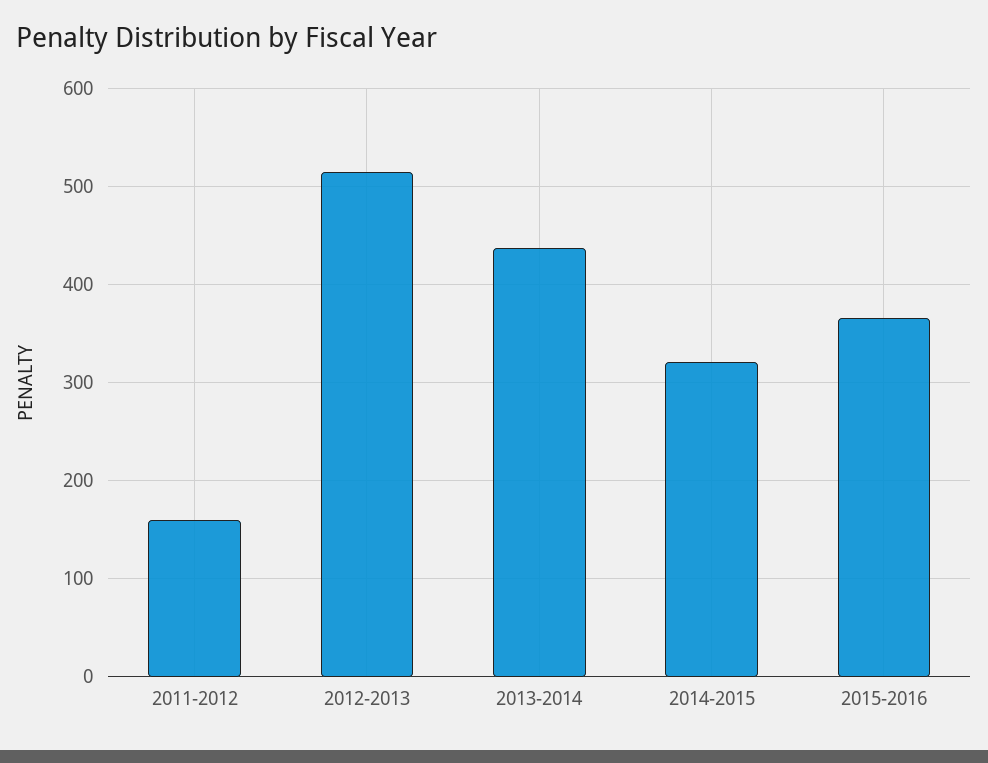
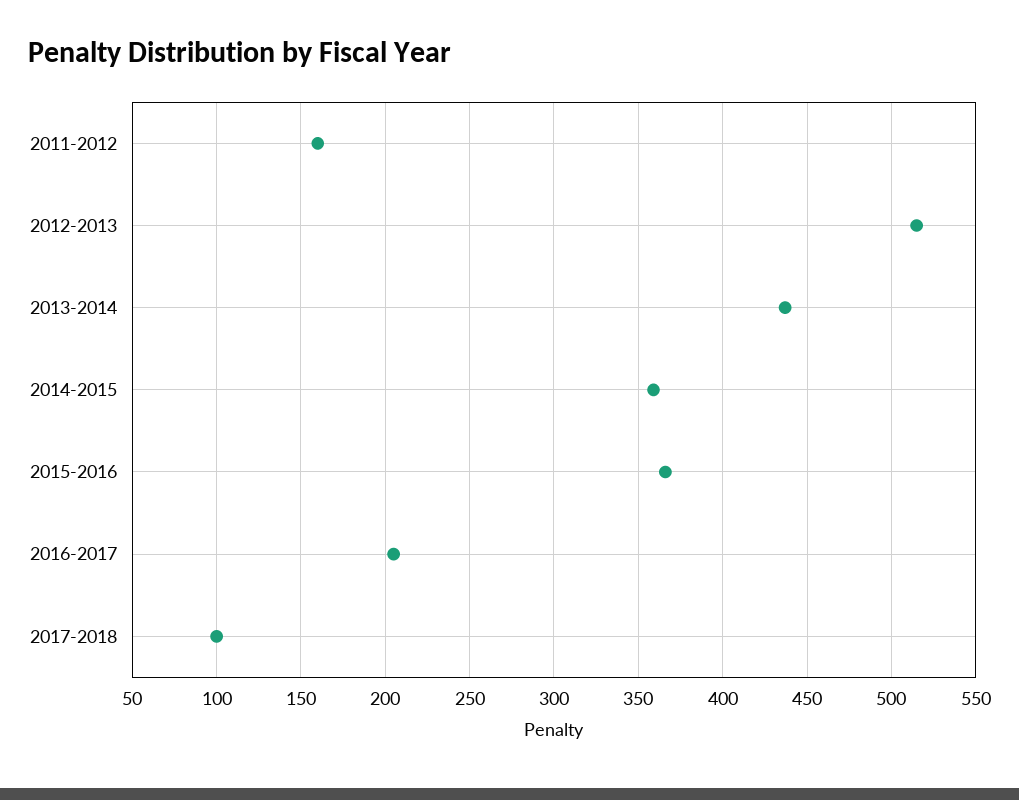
2014-2015: 320 -> 360
2016-2017: none -> 205
2017-2018: none -> 100

